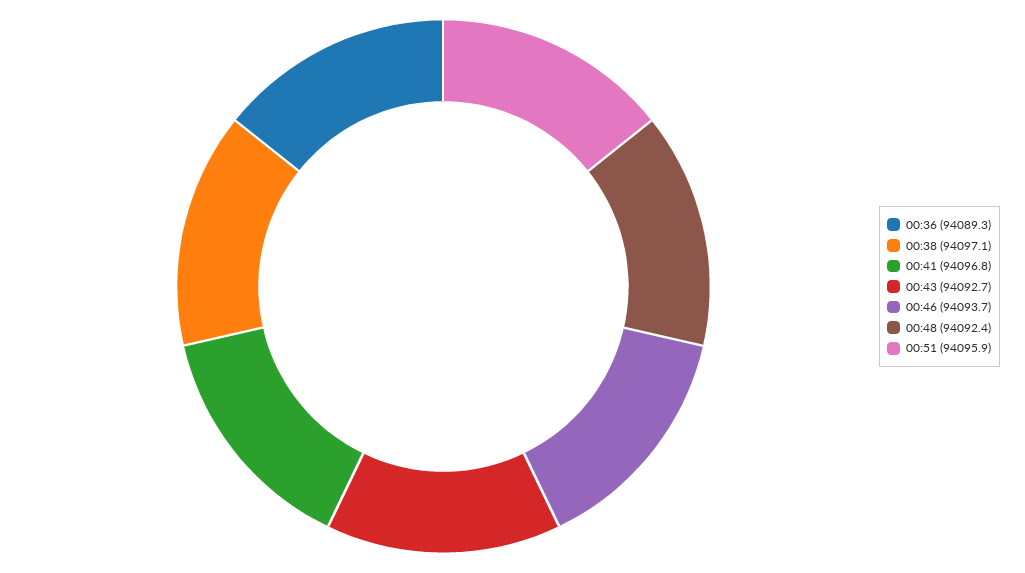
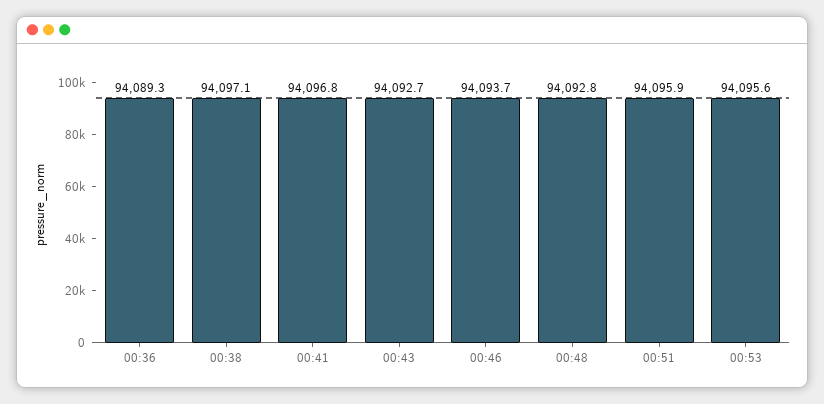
00:48: 94092.4 -> 94092.8
00:53: none -> 94095.6

